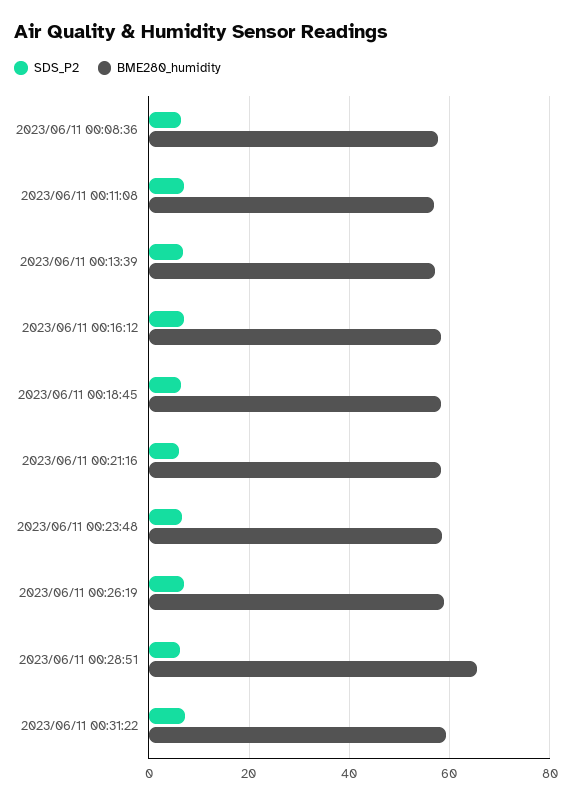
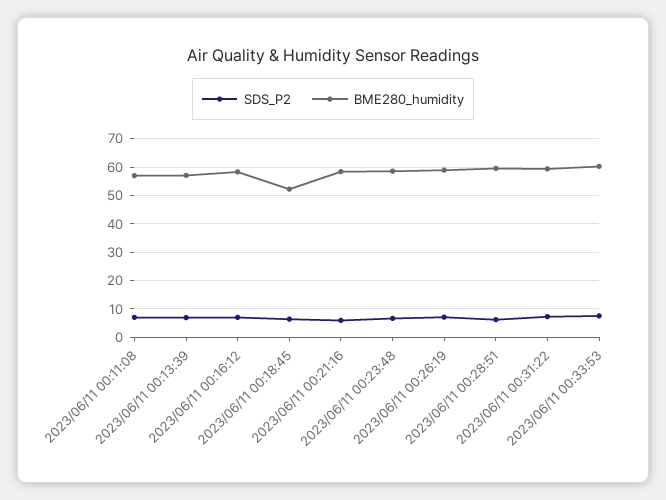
SDS_P2, 2023/06/11 00:08:36: 6 -> none
BME280_humidity, 2023/06/11 00:08:36: 58 -> none
BME280_humidity, 2023/06/11 00:18:45: 58 -> 52.5
BME280_humidity, 2023/06/11 00:28:51: 66 -> 60
SDS_P2, 2023/06/11 00:33:53: none -> 7.5
BME280_humidity, 2023/06/11 00:33:53: none -> 60

